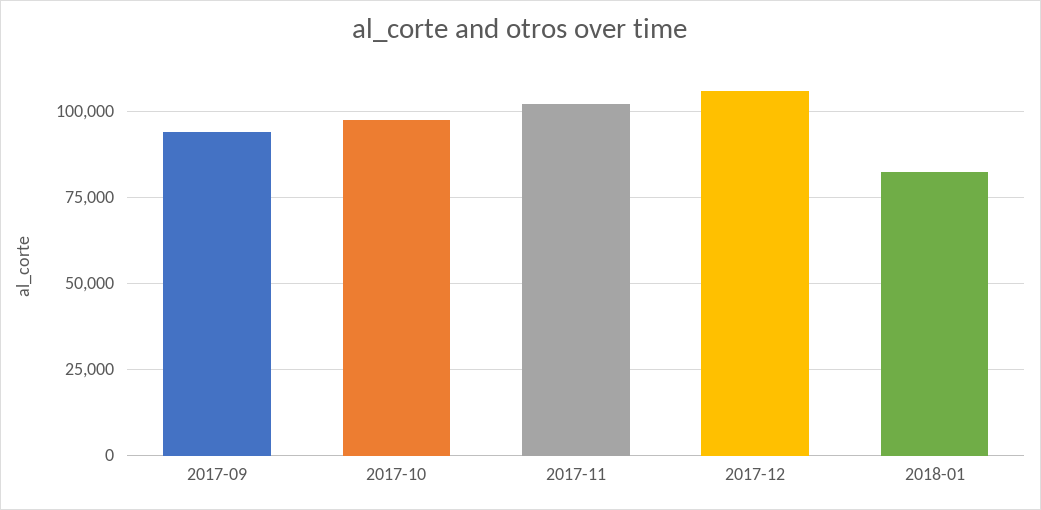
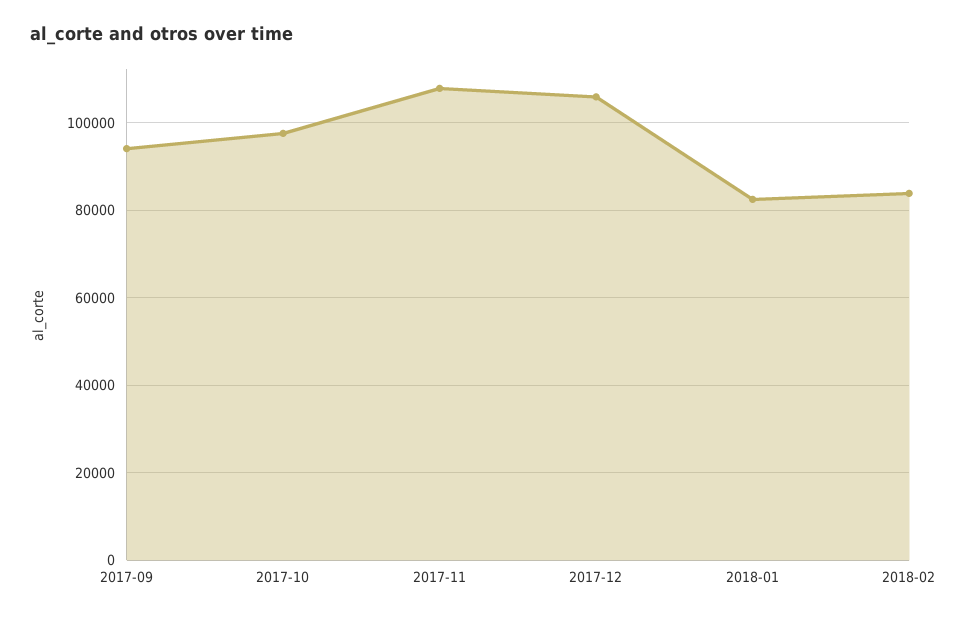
2017-11: 102500 -> 108000
2018-02: none -> 84000

